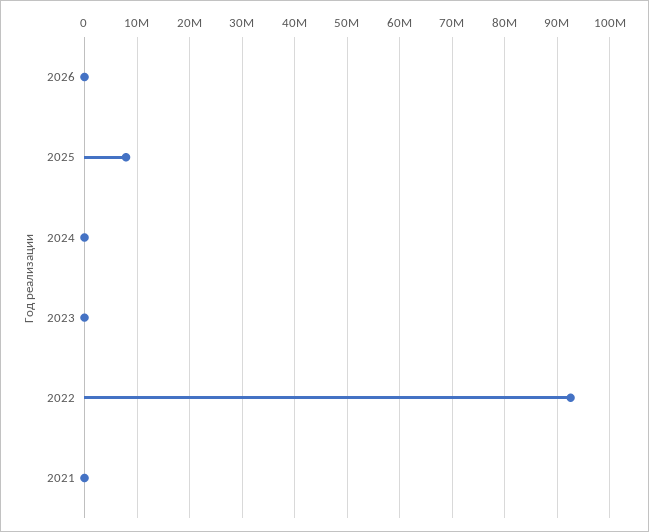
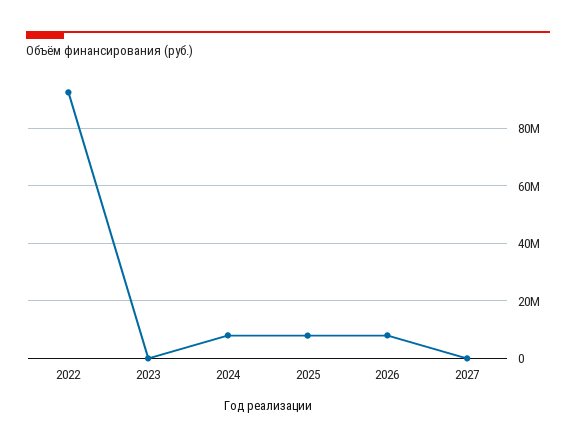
2026: 0 -> 7500000
2024: 0 -> 7500000
2021: 0 -> none
2027: none -> 0

